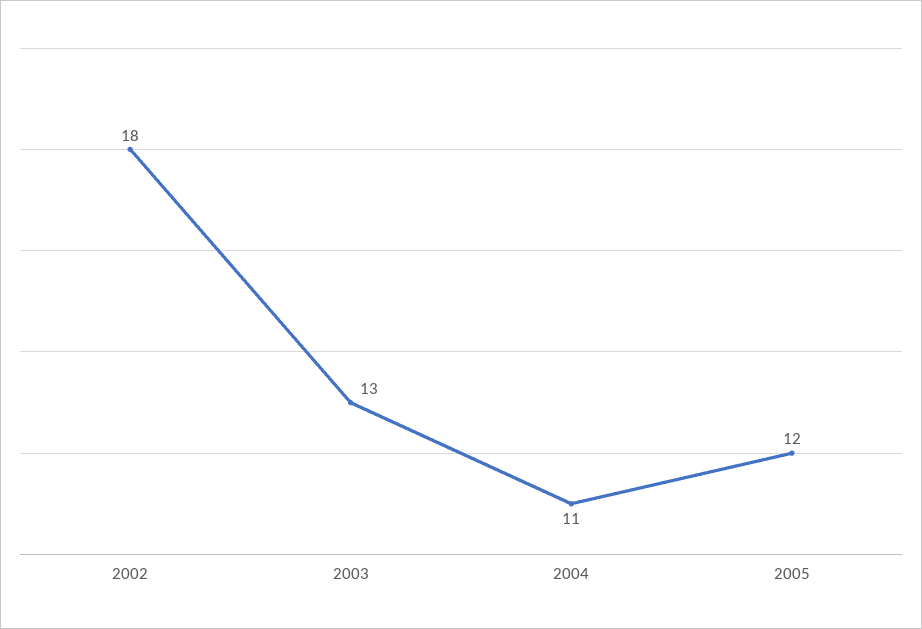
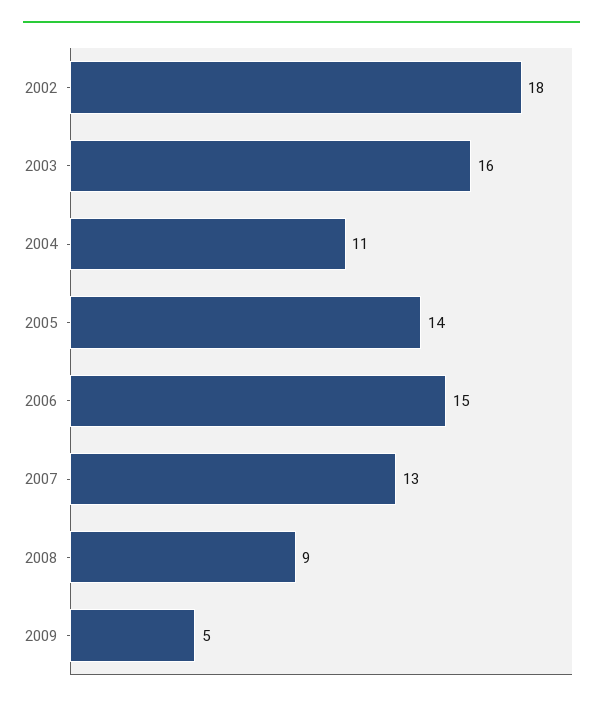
2003: 13 -> 16
2005: 12 -> 14
2006: none -> 15
2007: none -> 13
2008: none -> 9
2009: none -> 5

